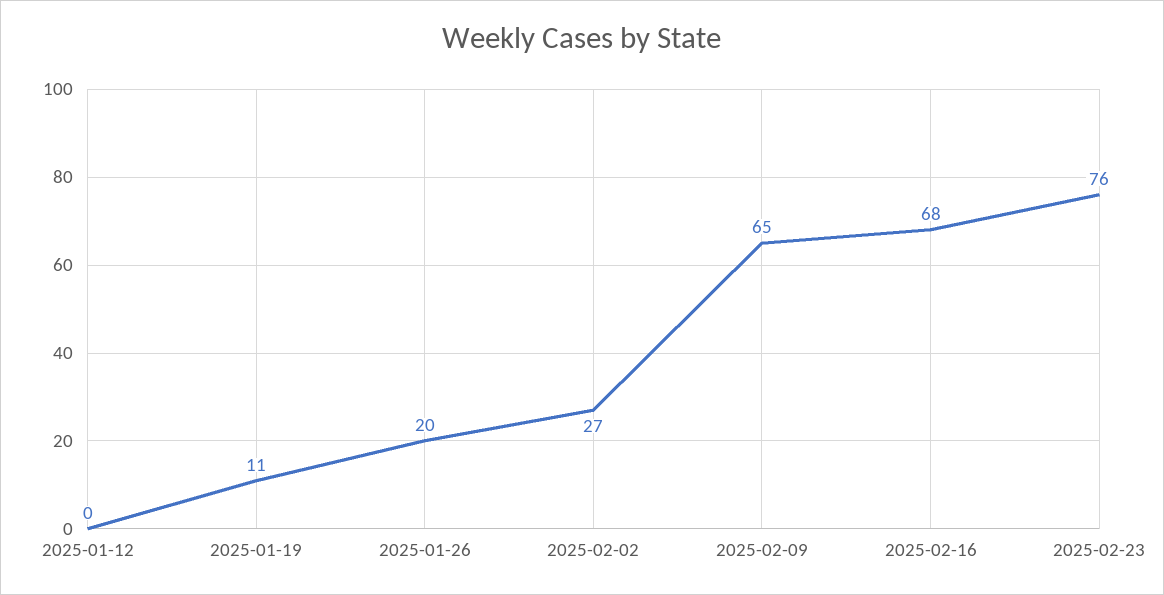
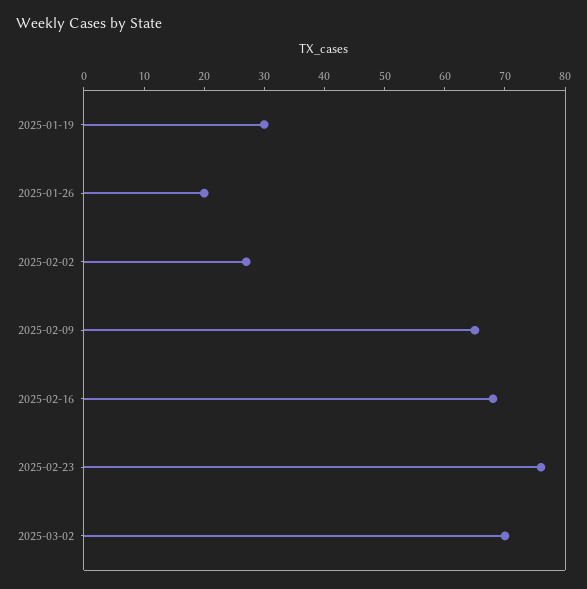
2025-01-12: 0 -> none
2025-01-19: 11 -> 30
2025-03-02: none -> 70

